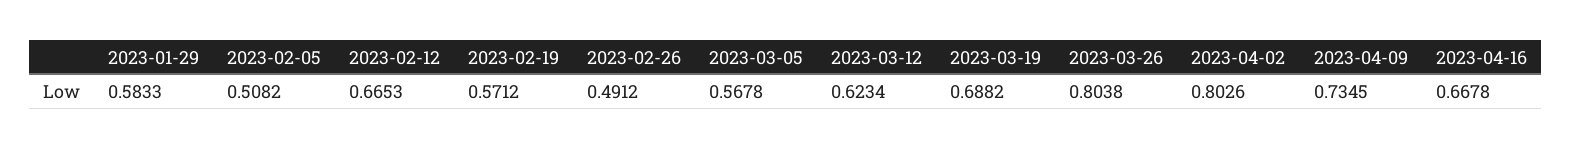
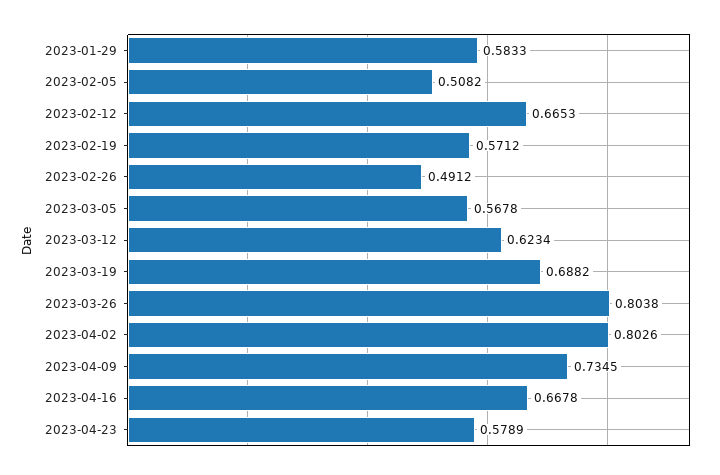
2023-04-23: none -> 0.5789

